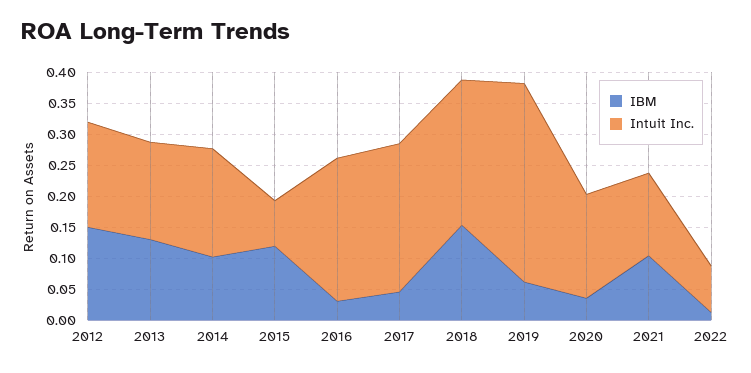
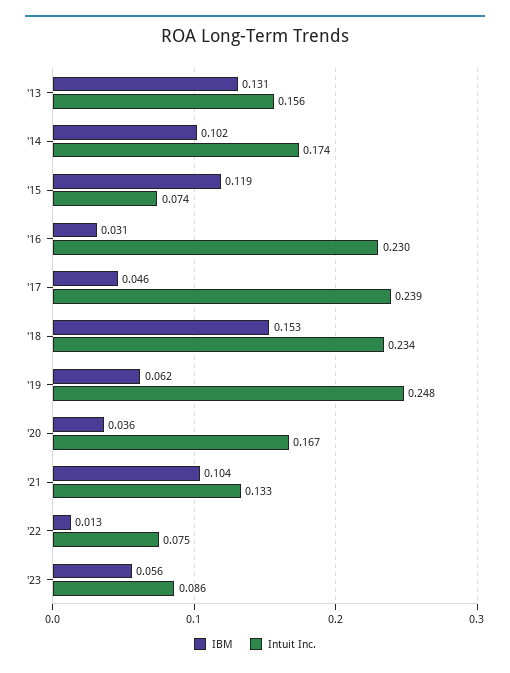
IBM, 2012: 0.15 -> none
Intuit Inc., 2012: 0.175 -> none
Intuit Inc., 2019: 0.325 -> 0.248
IBM, '23: none -> 0.056
Intuit Inc., '23: none -> 0.086

